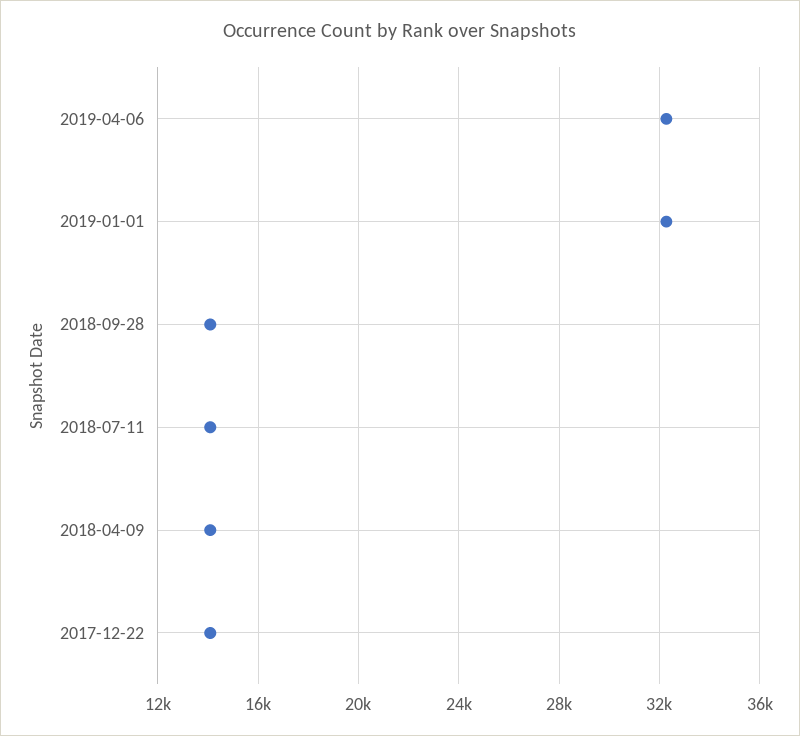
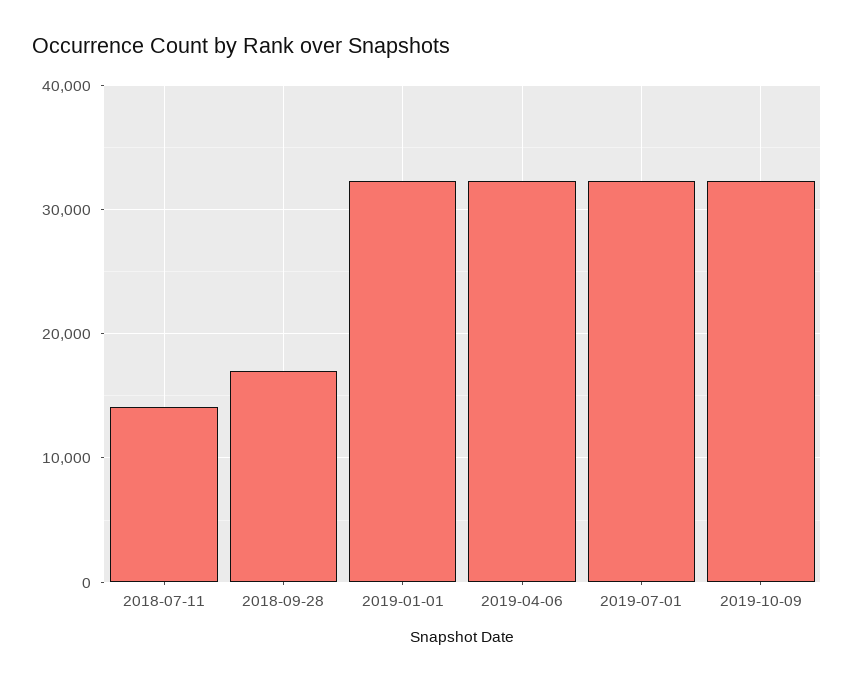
2018-09-28: 14000 -> 17000
2018-04-09: 14000 -> none
2017-12-22: 14000 -> none
2019-07-01: none -> 32000
2019-10-09: none -> 32000

